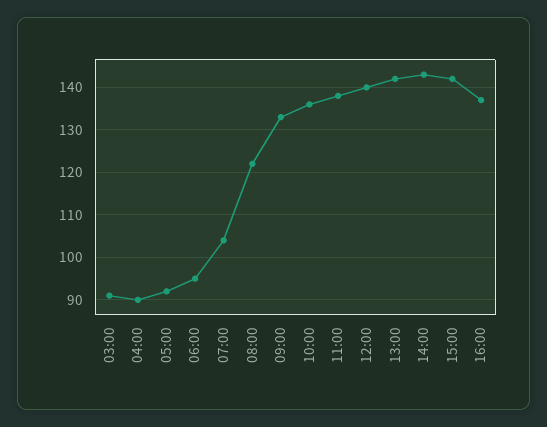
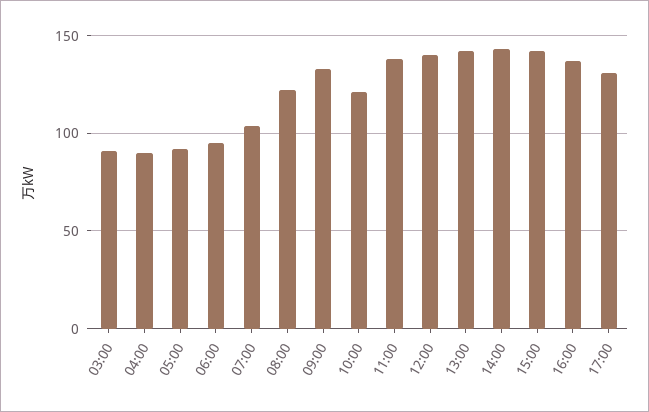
10:00: 135 -> 120
17:00: none -> 130

